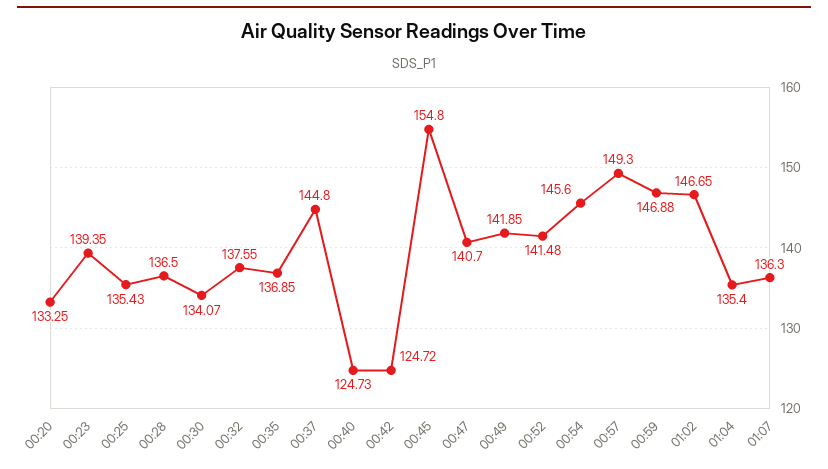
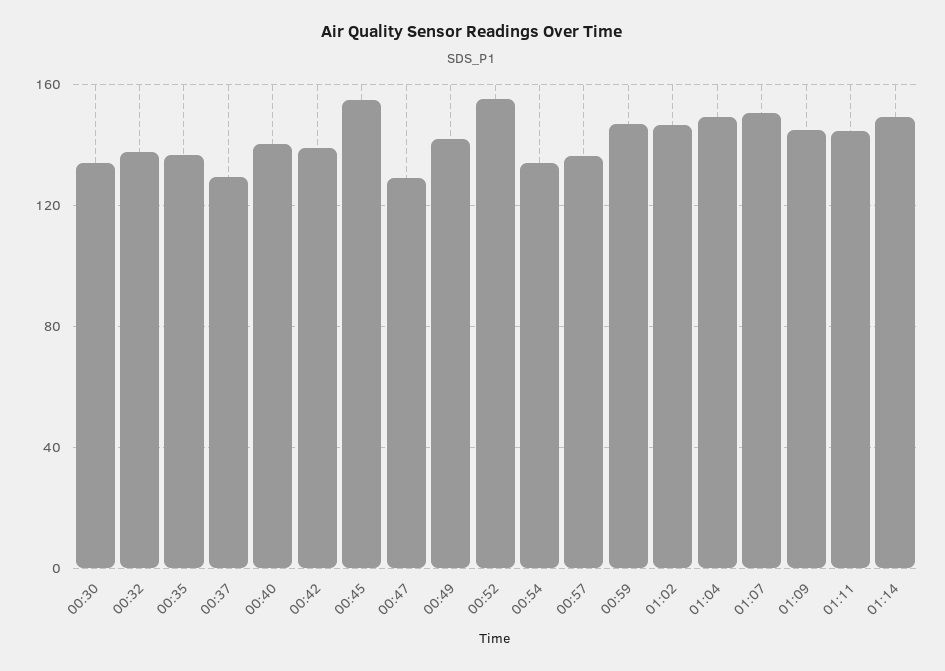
00:20: 133.25 -> none
00:23: 139.35 -> none
00:25: 135.43 -> none
00:28: 136.5 -> none
00:37: 144.8 -> 130
00:40: 124.73 -> 140
00:42: 124.72 -> 140
00:47: 140.7 -> 130
00:52: 141.48 -> 155
00:54: 145.6 -> 135
00:57: 149.3 -> 135
01:04: 135.4 -> 150
01:07: 136.3 -> 150
01:09: none -> 145
01:11: none -> 145
01:14: none -> 150

